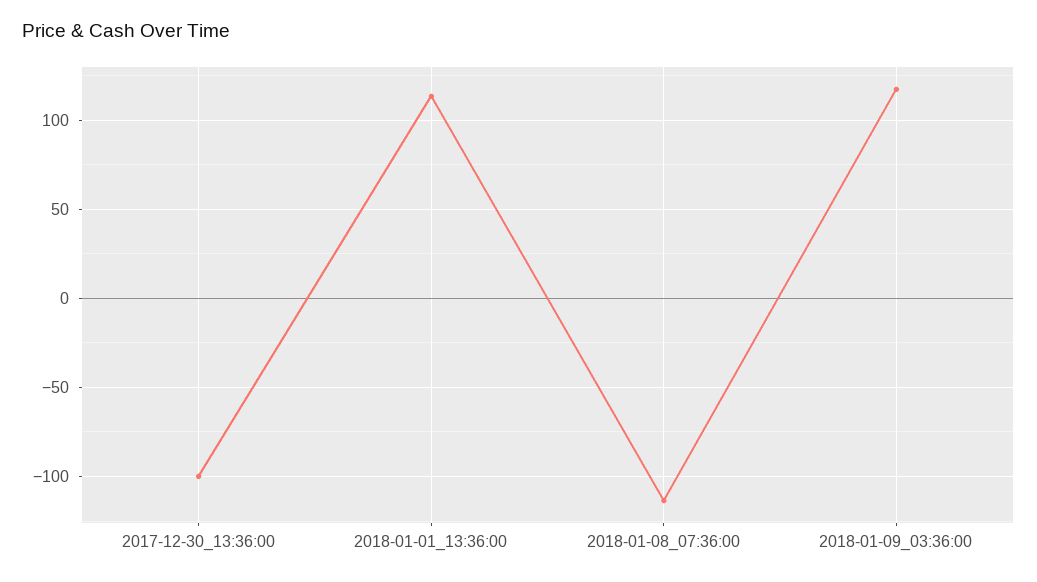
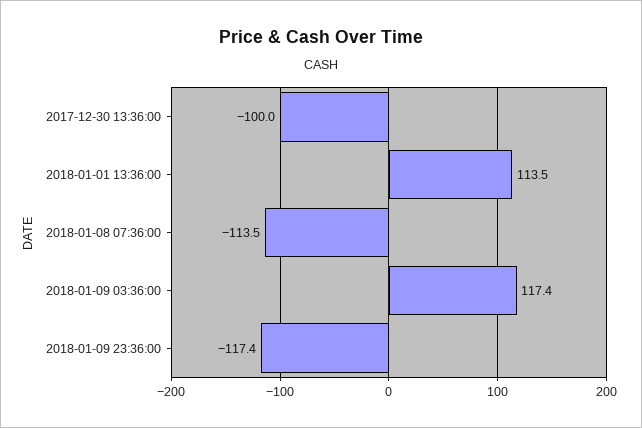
2018-01-09 23:36:00: none -> -117.4

